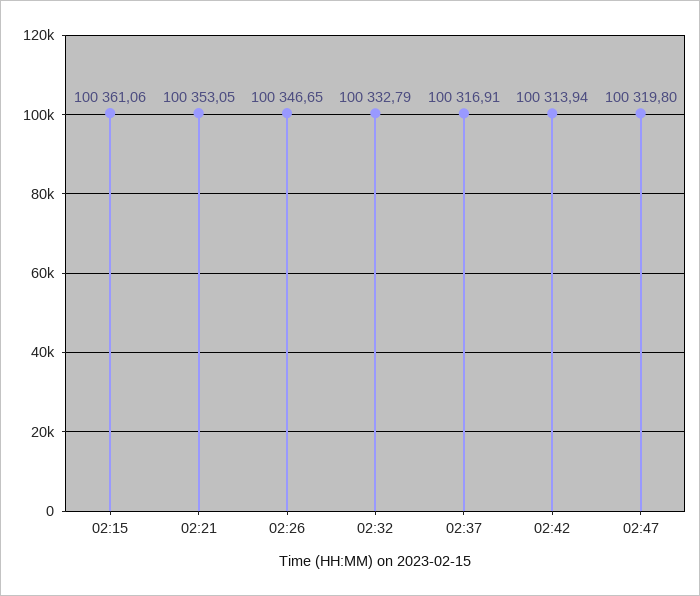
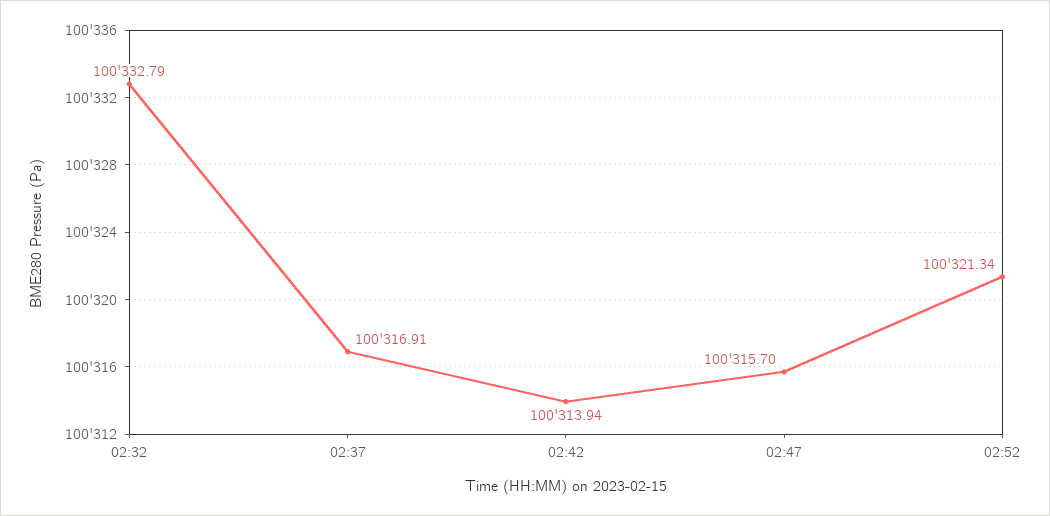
02:15: 100361.06 -> none
02:21: 100353.05 -> none
02:26: 100346.65 -> none
02:47: 100319.8 -> 100315.7
02:52: none -> 100321.34

